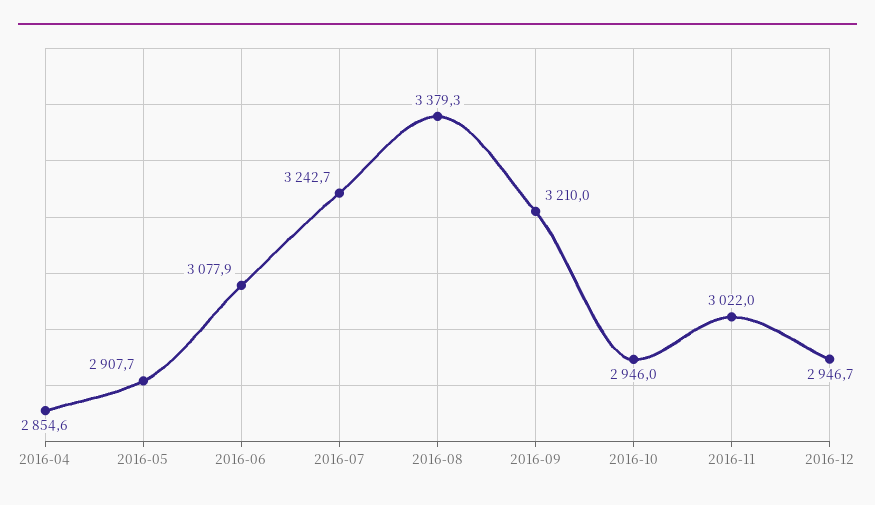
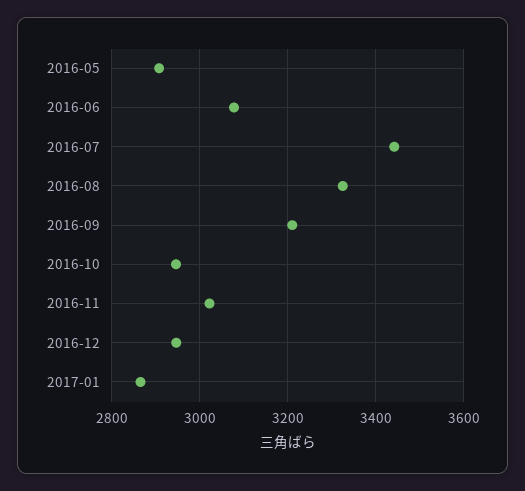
2016-04: 2854.6 -> none
2016-07: 3242.7 -> 3440
2016-08: 3379.3 -> 3320
2017-01: none -> 2860

